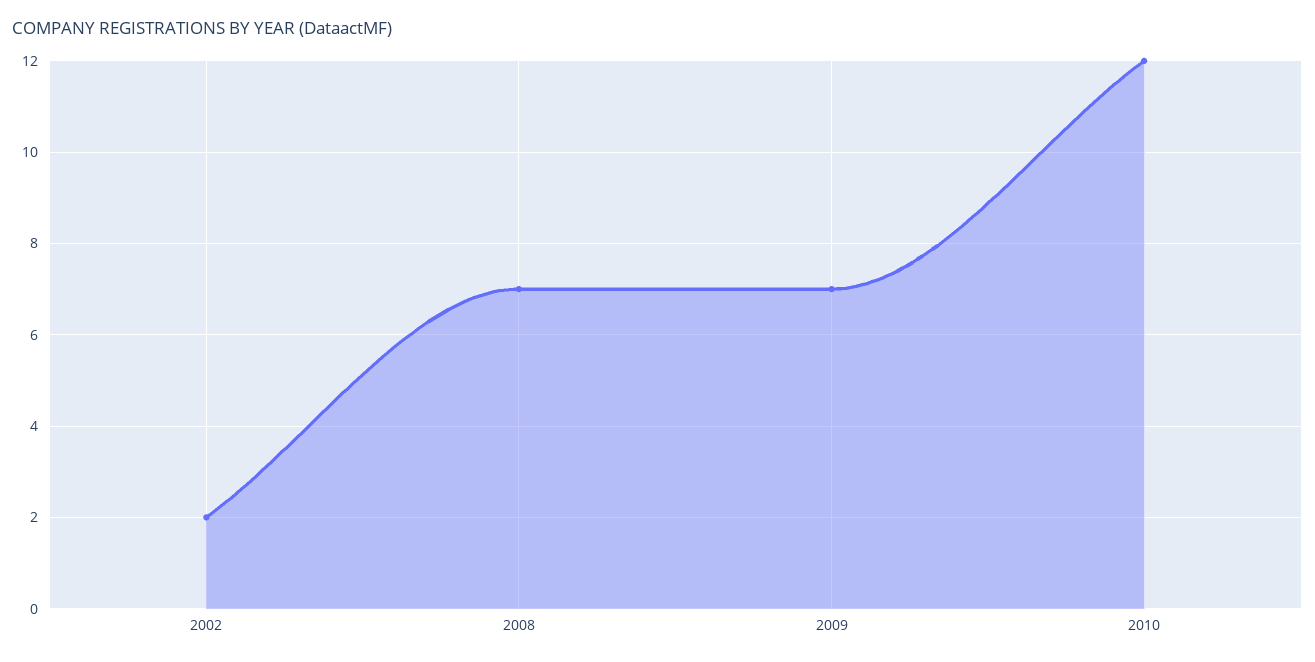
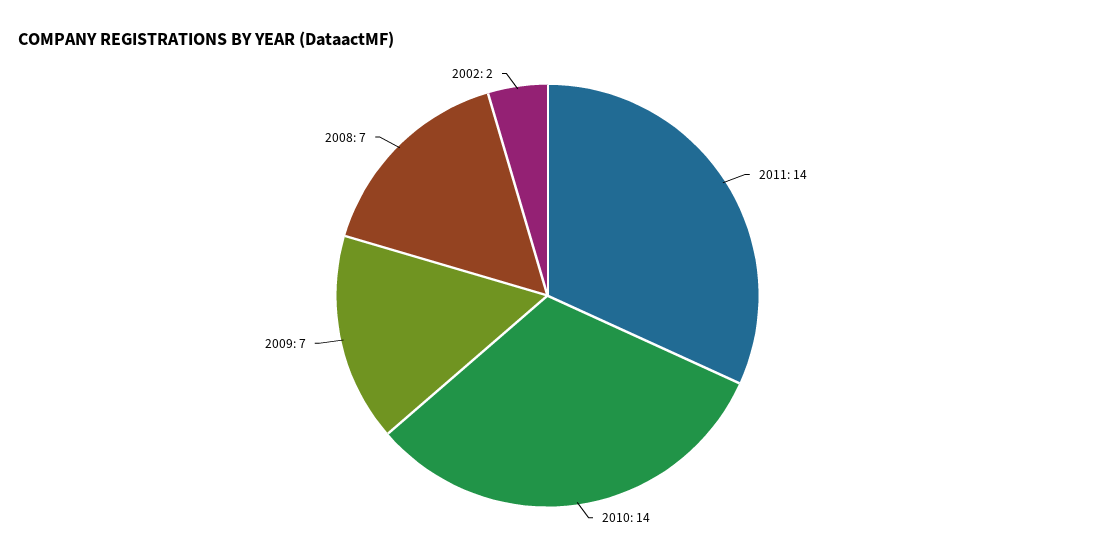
2010: 12 -> 14
2011: none -> 14

